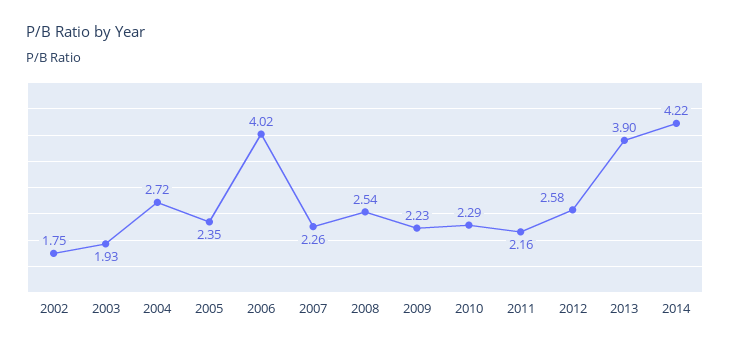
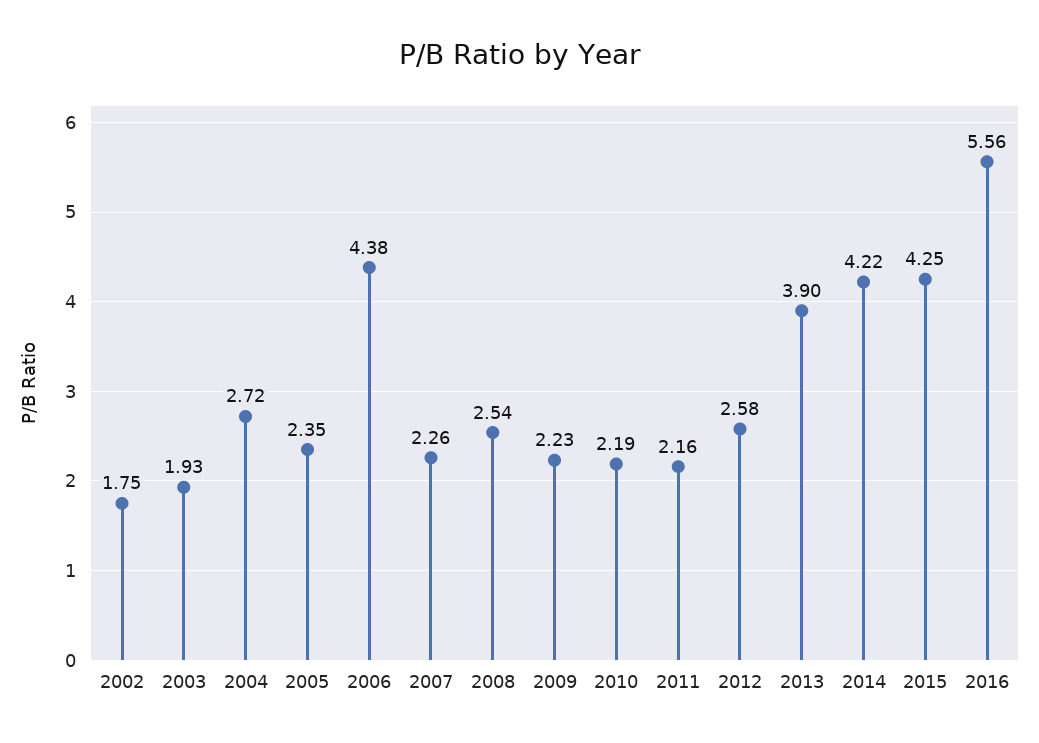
2006: 4.02 -> 4.38
2010: 2.29 -> 2.19
2015: none -> 4.25
2016: none -> 5.56

